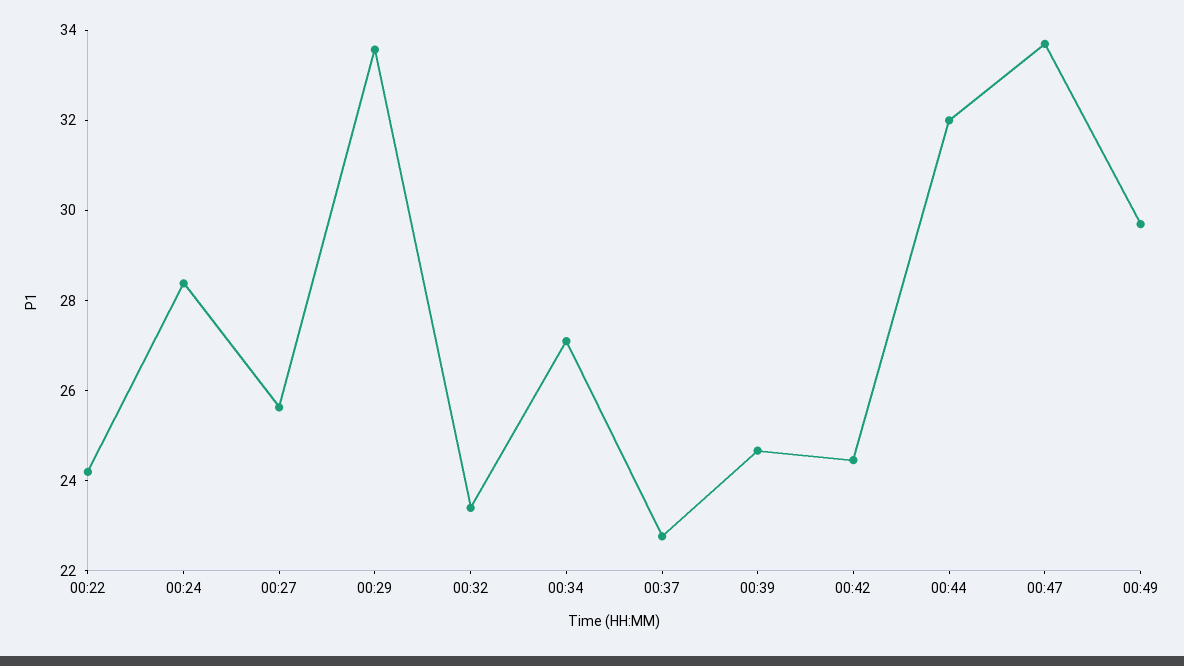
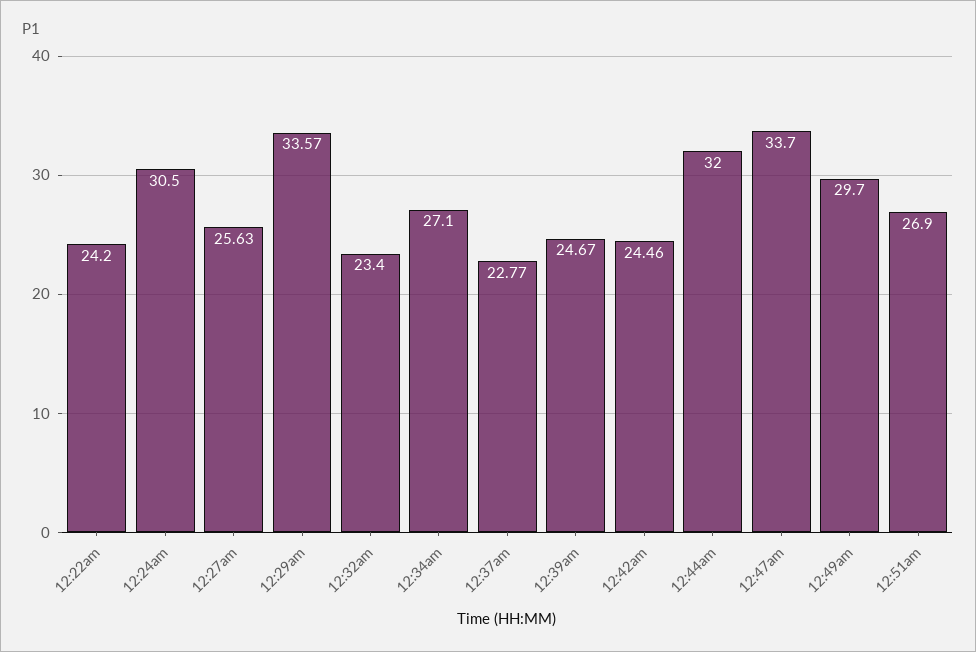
00:24: 28.5 -> 30.5
12:51am: none -> 26.9

